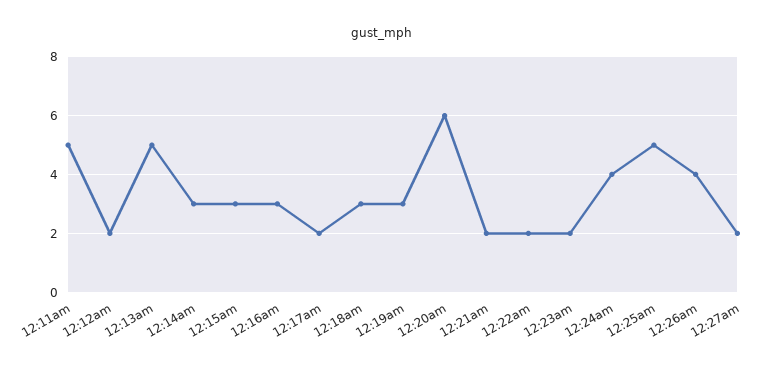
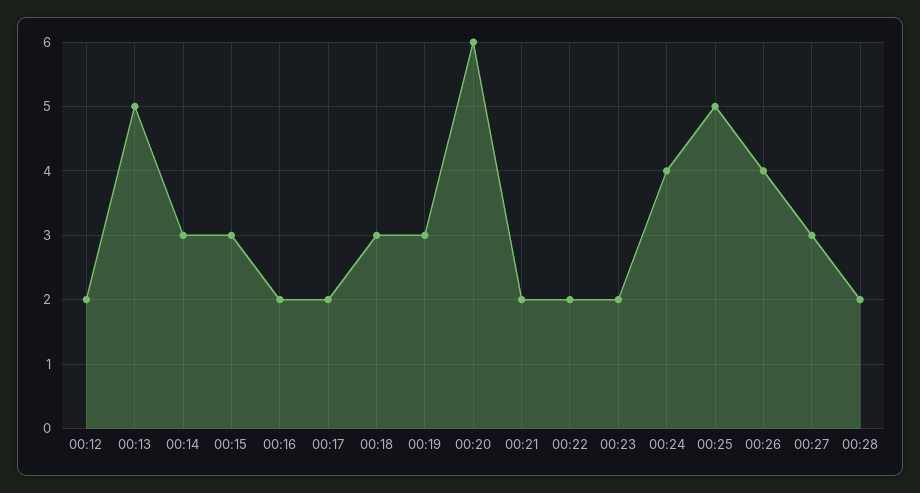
12:11am: 5 -> none
12:16am: 3 -> 2
12:27am: 2 -> 3
00:28: none -> 2

